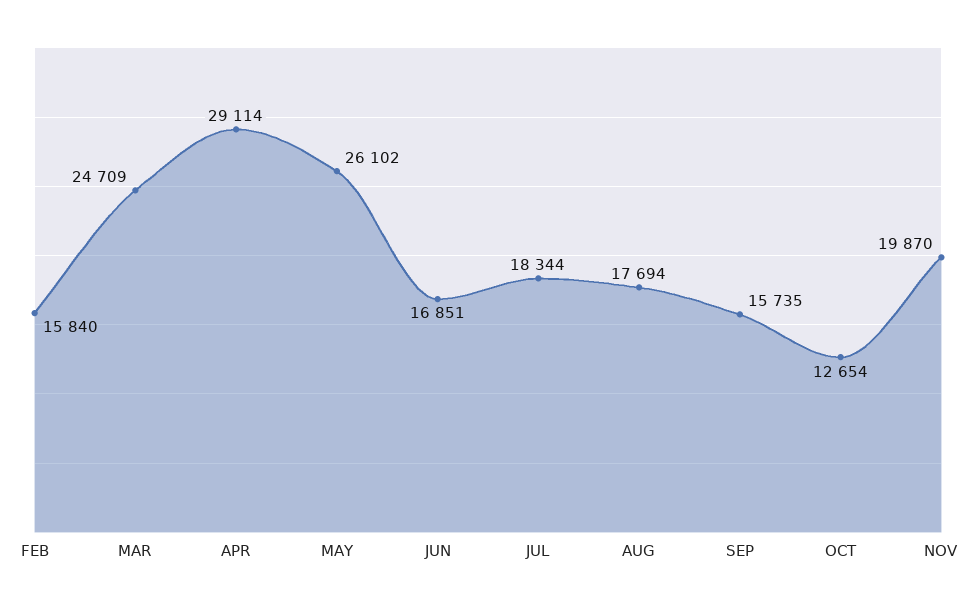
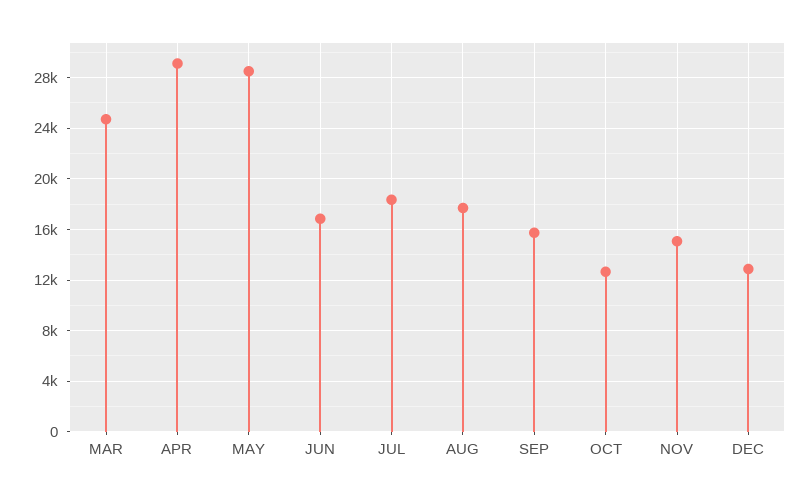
FEB: 15840 -> none
MAY: 26102 -> 28500
NOV: 19870 -> 15000
DEC: none -> 13000

